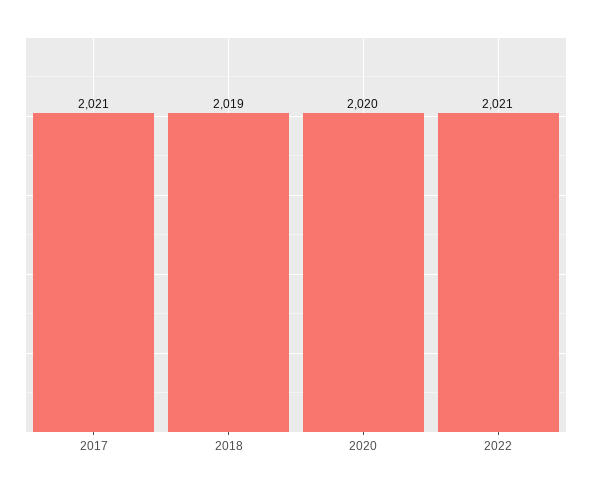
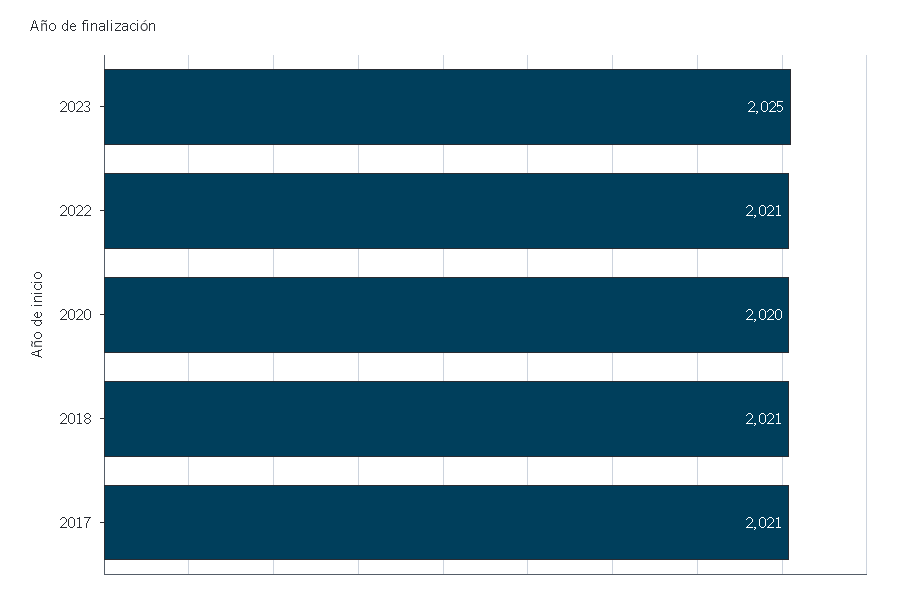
2018: 2019 -> 2021
2023: none -> 2025

